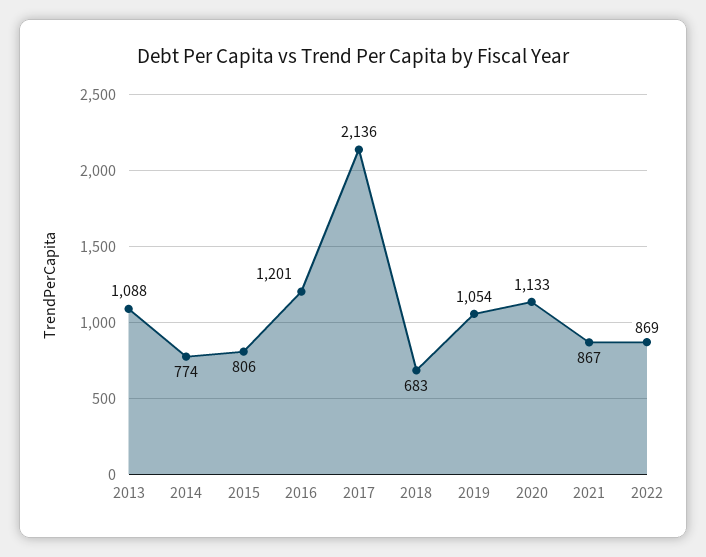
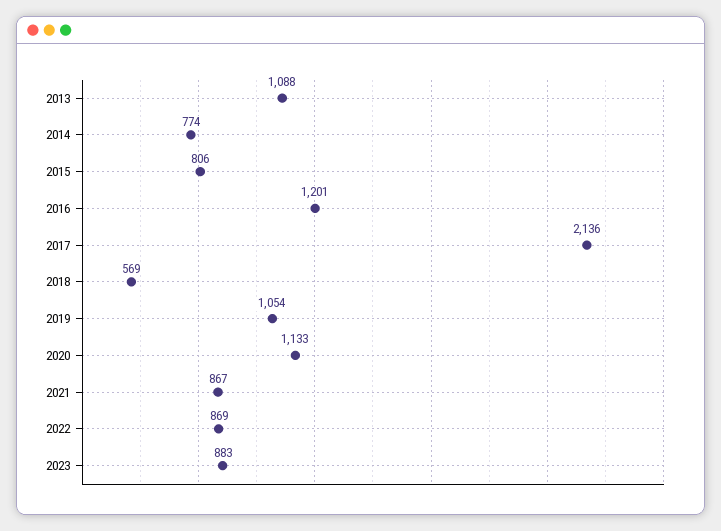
2018: 683 -> 569
2023: none -> 883

